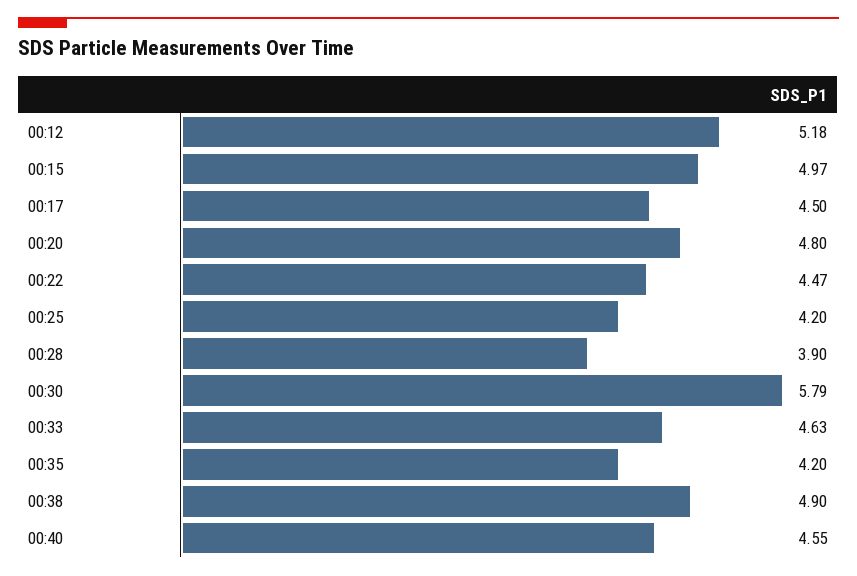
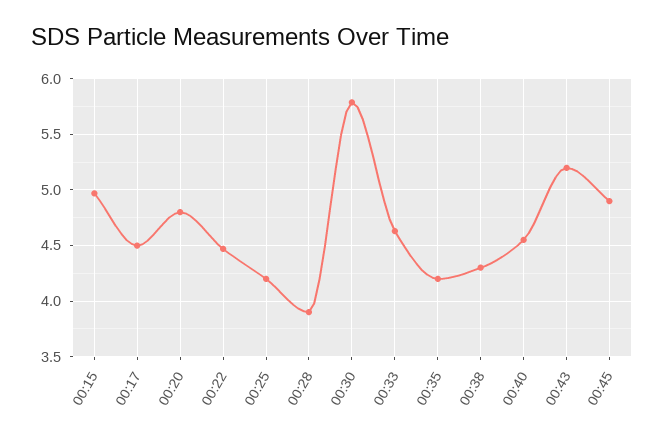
00:12: 5.18 -> none
00:38: 4.9 -> 4.3
00:43: none -> 5.2
00:45: none -> 4.9

